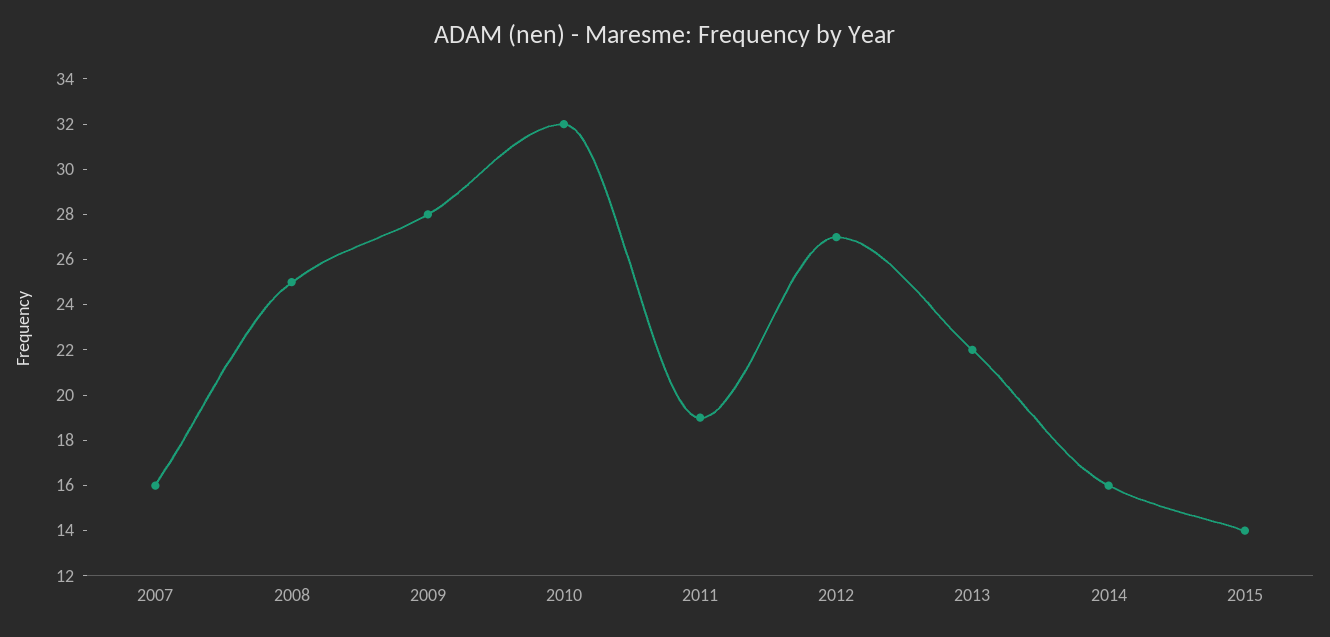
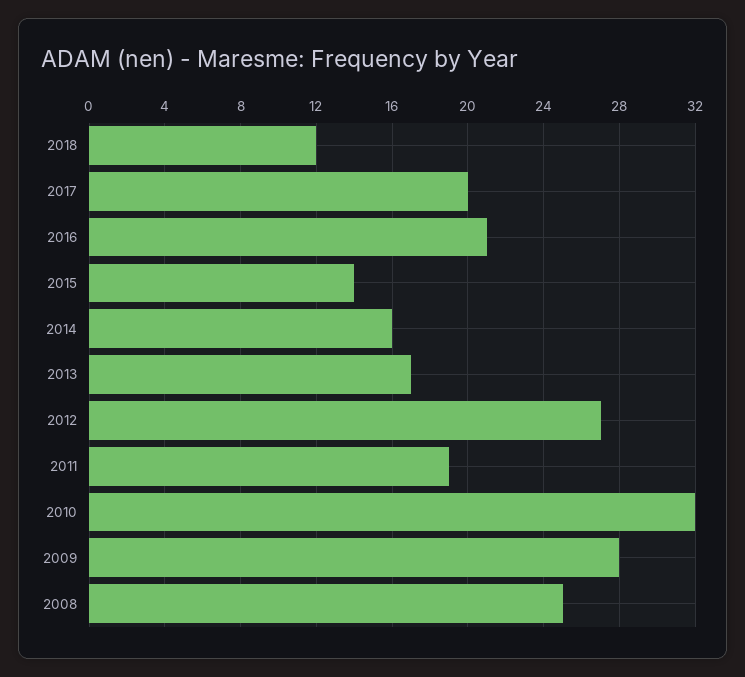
2007: 16 -> none
2013: 22 -> 17
2018: none -> 12
2017: none -> 20
2016: none -> 21

